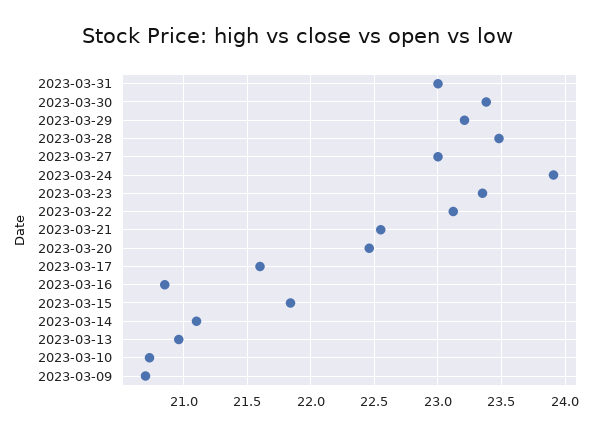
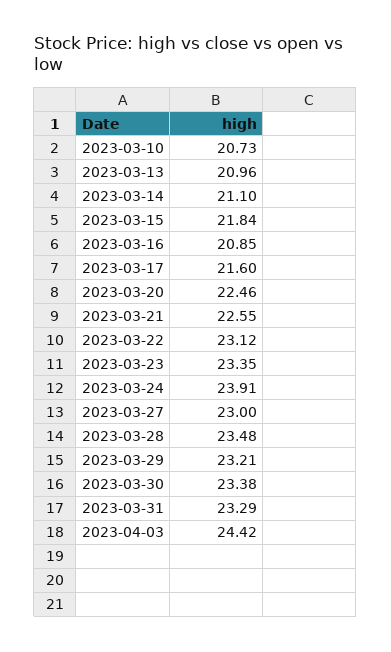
2023-03-31: 23 -> 23.29
2023-03-09: 20.7 -> none
2023-04-03: none -> 24.42

